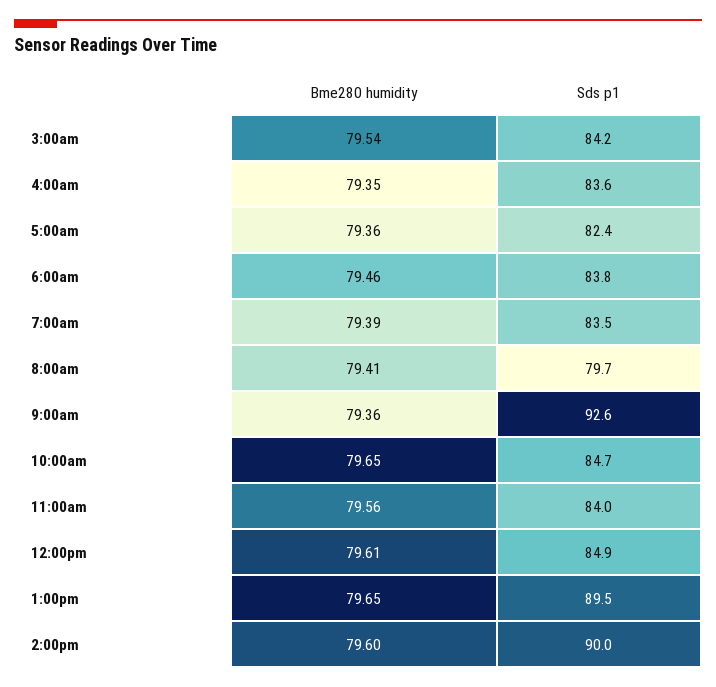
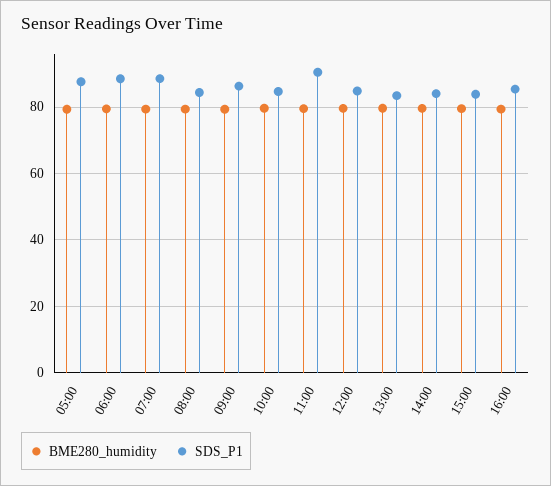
Bme280 humidity, 3:00am: 79.54 -> none
Sds p1, 3:00am: 84.2 -> none
Bme280 humidity, 4:00am: 79.35 -> none
Sds p1, 4:00am: 83.6 -> none
Sds p1, 5:00am: 82.4 -> 88
Sds p1, 6:00am: 83.8 -> 88
Sds p1, 7:00am: 83.5 -> 88
Sds p1, 8:00am: 79.7 -> 84
Sds p1, 9:00am: 92.6 -> 86
Sds p1, 11:00am: 84 -> 90
Sds p1, 1:00pm: 89.5 -> 84
Sds p1, 2:00pm: 90 -> 84
Bme280 humidity, 15:00: none -> 80
Sds p1, 15:00: none -> 84
Bme280 humidity, 16:00: none -> 80
Sds p1, 16:00: none -> 86

